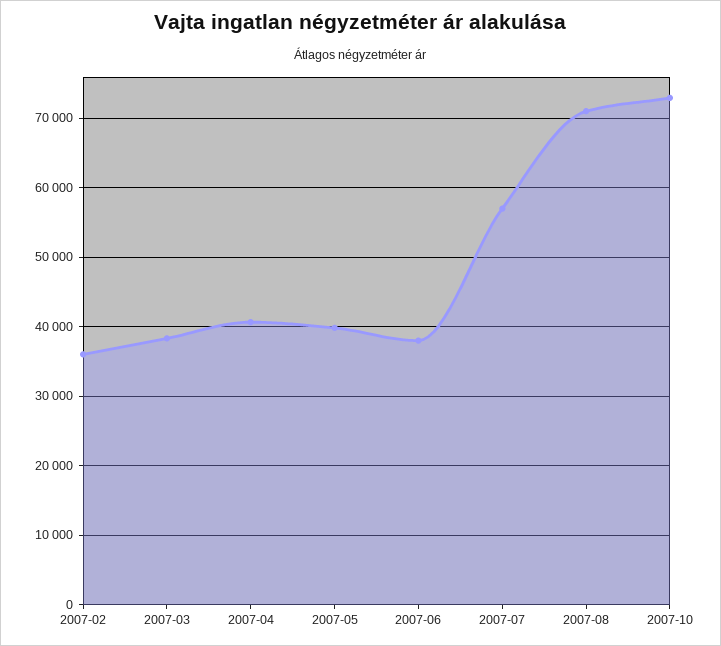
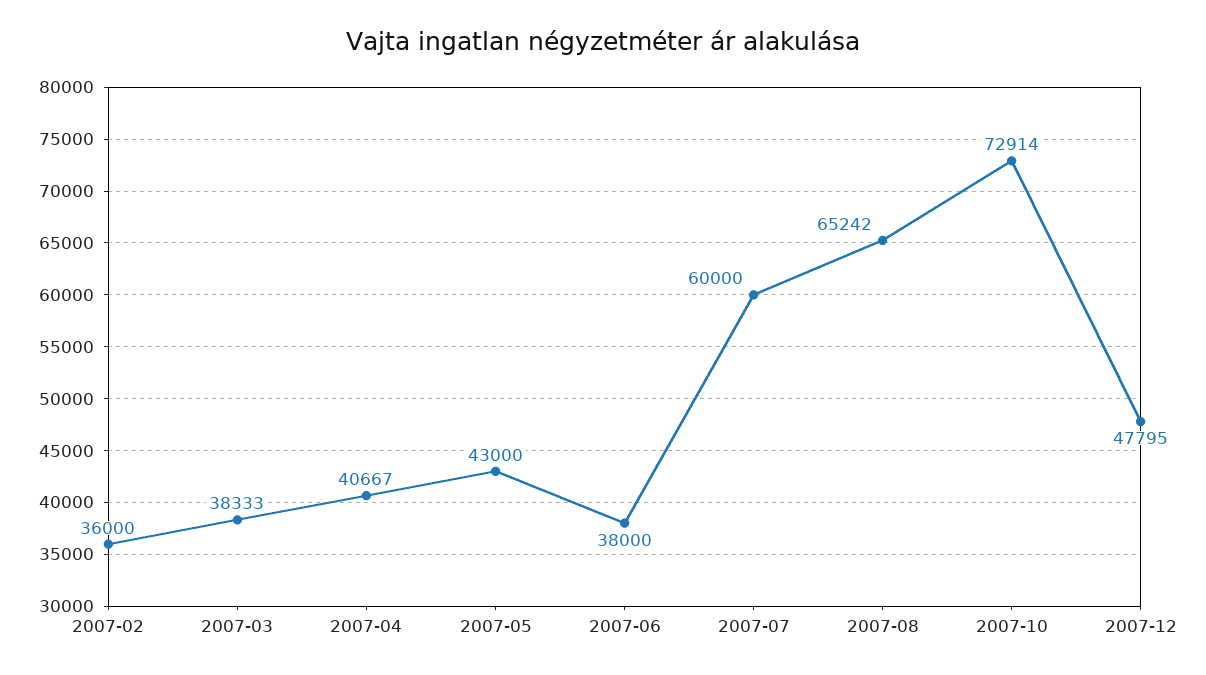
2007-05: 40000 -> 43000
2007-07: 57000 -> 60000
2007-08: 71000 -> 65242
2007-12: none -> 47795

